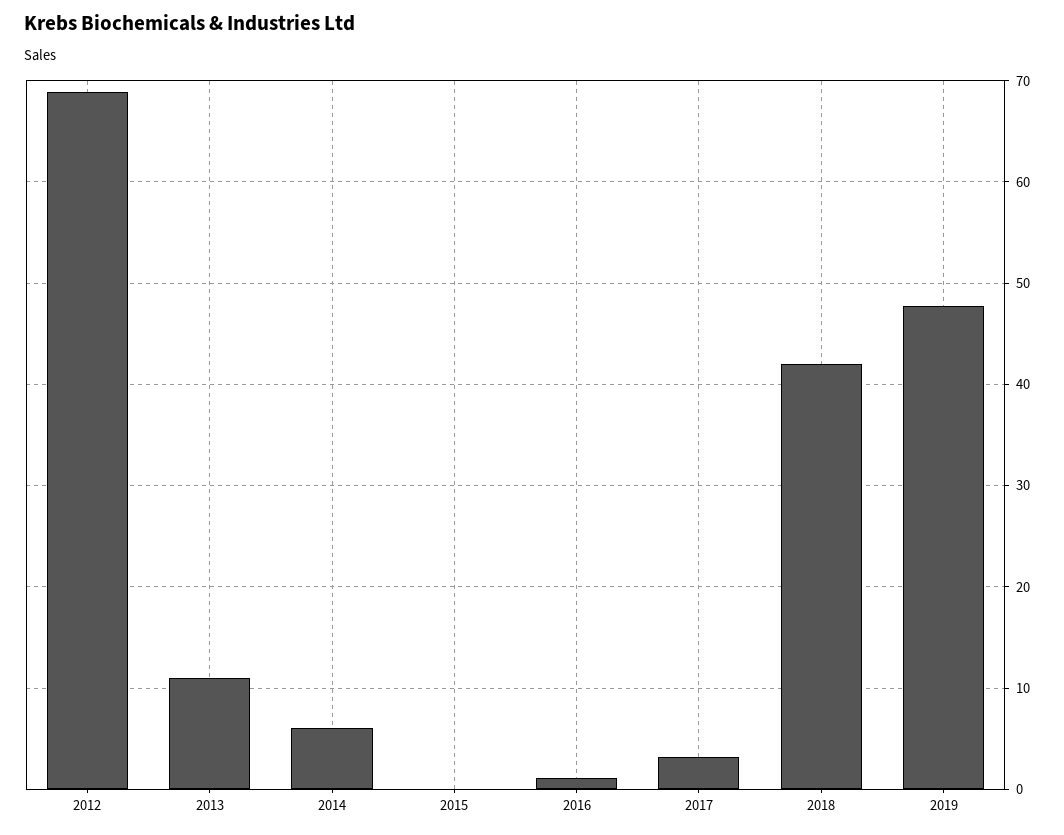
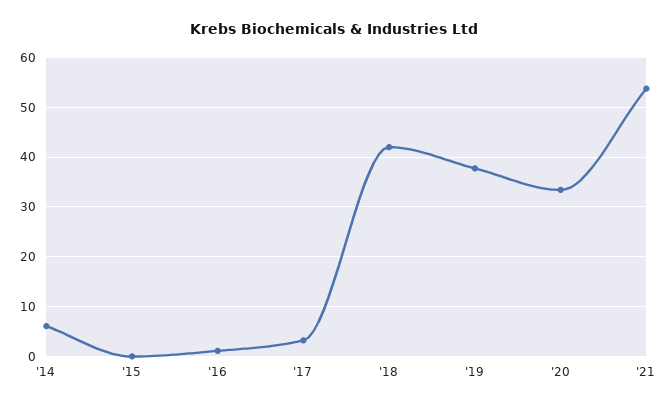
2012: 69 -> none
2013: 11 -> none
2019: 48 -> 38
'20: none -> 34
'21: none -> 54

